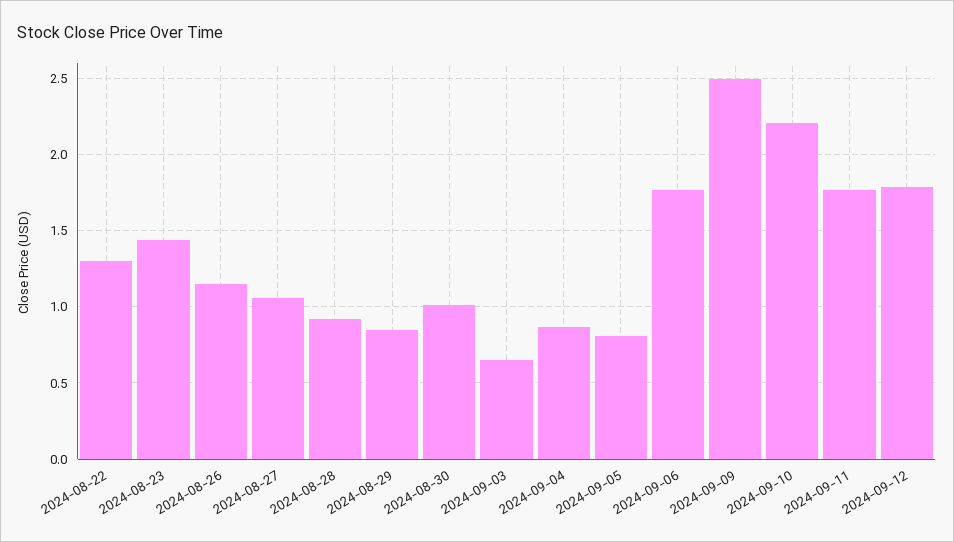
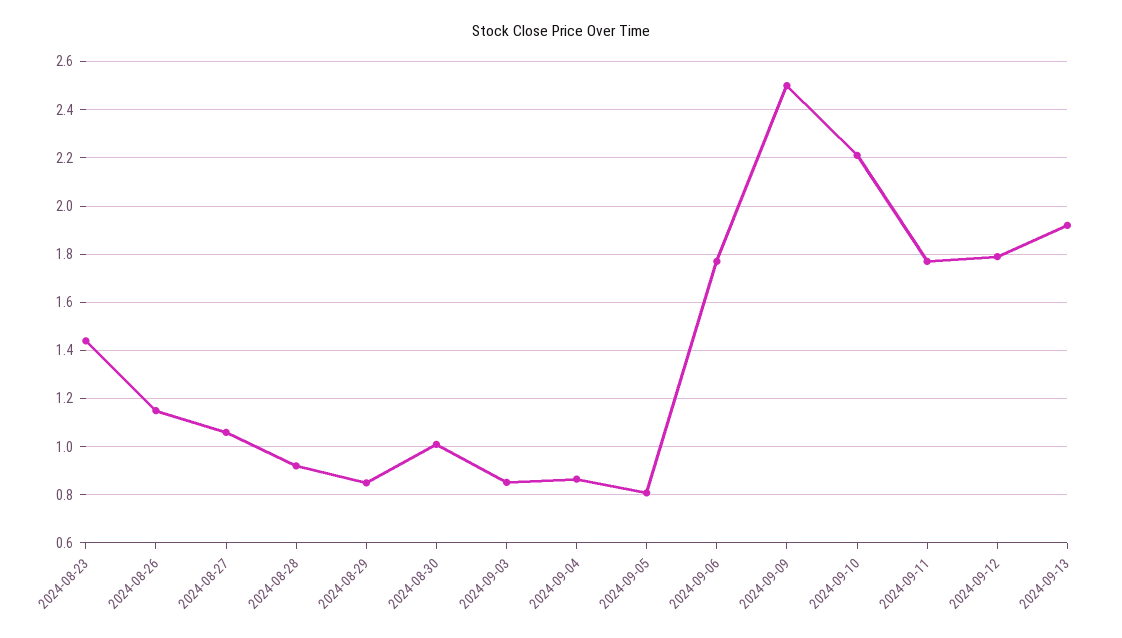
2024-08-22: 1.3 -> none
2024-09-03: 0.65 -> 0.85
2024-09-13: none -> 1.925

